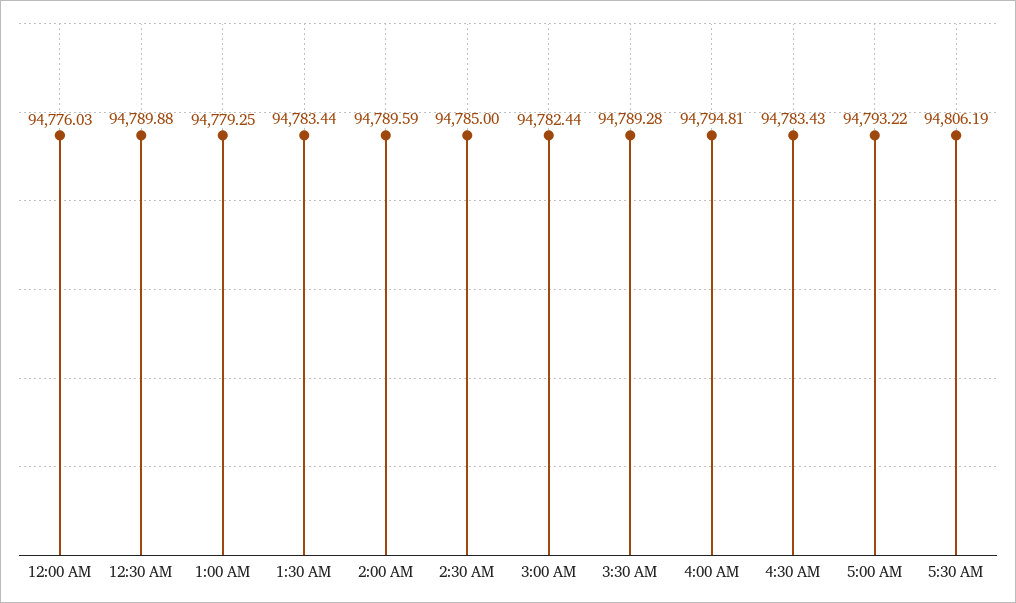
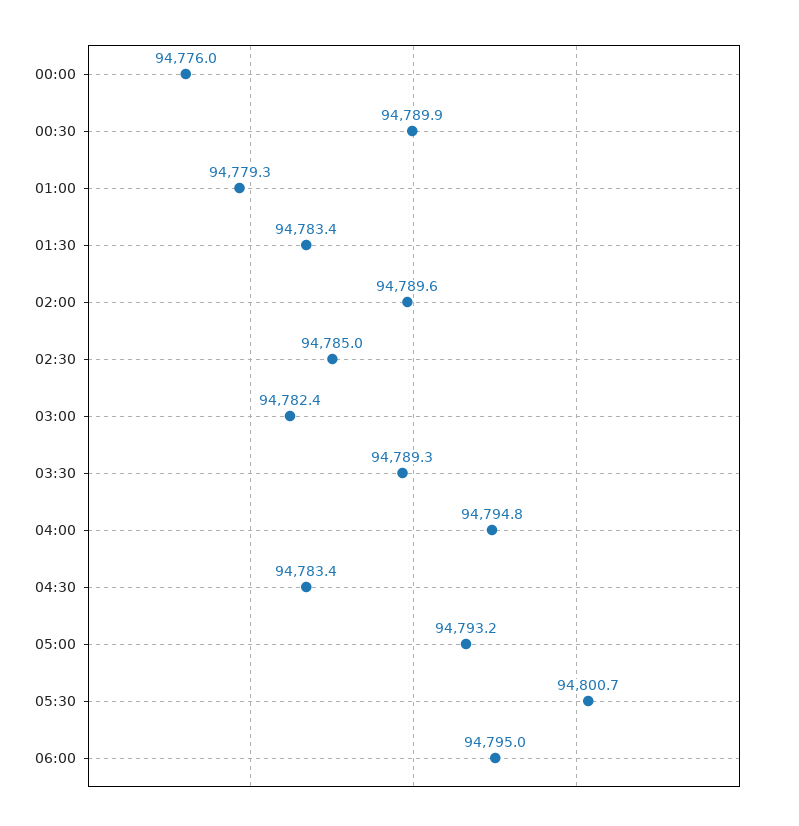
5:30 AM: 94806.19 -> 94800.7
06:00: none -> 94795

